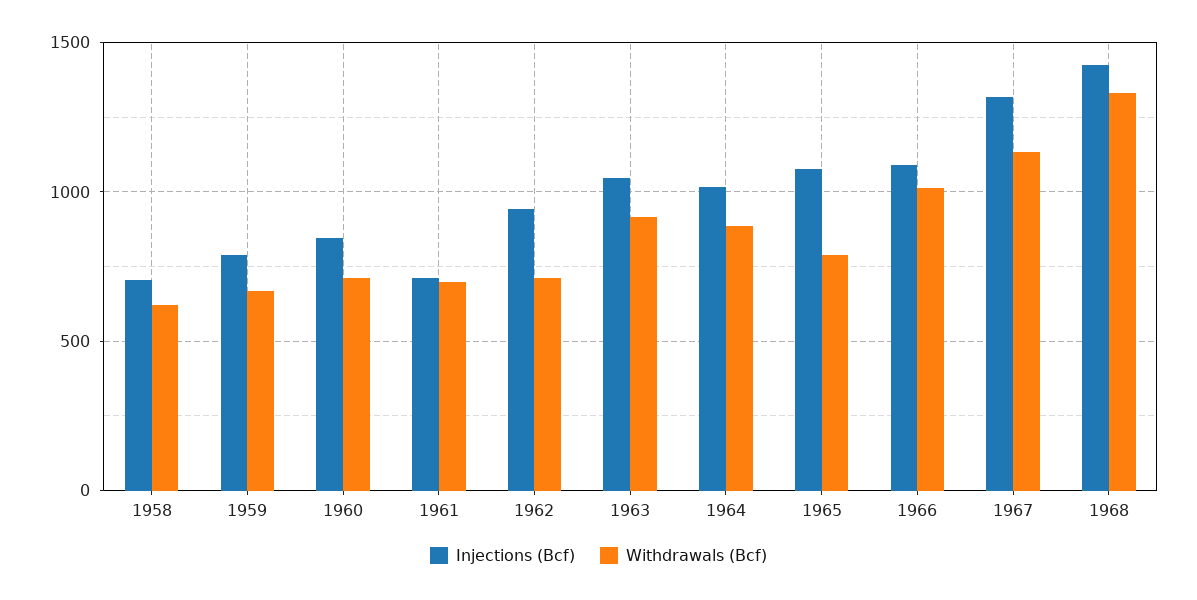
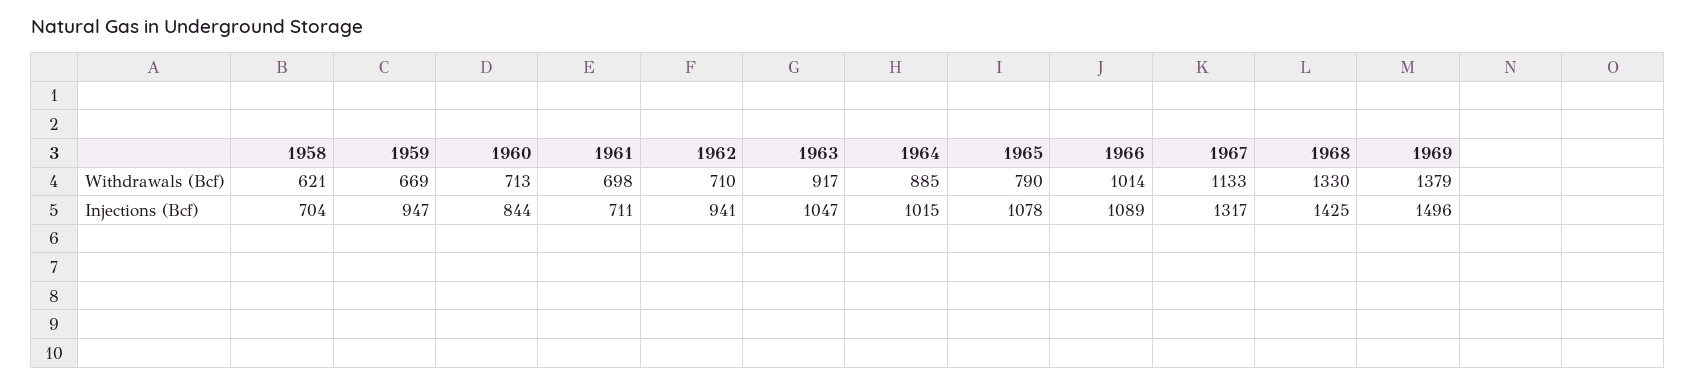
Injections (Bcf), 1959: 800 -> 947
Withdrawals (Bcf), 1969: none -> 1379
Injections (Bcf), 1969: none -> 1496

